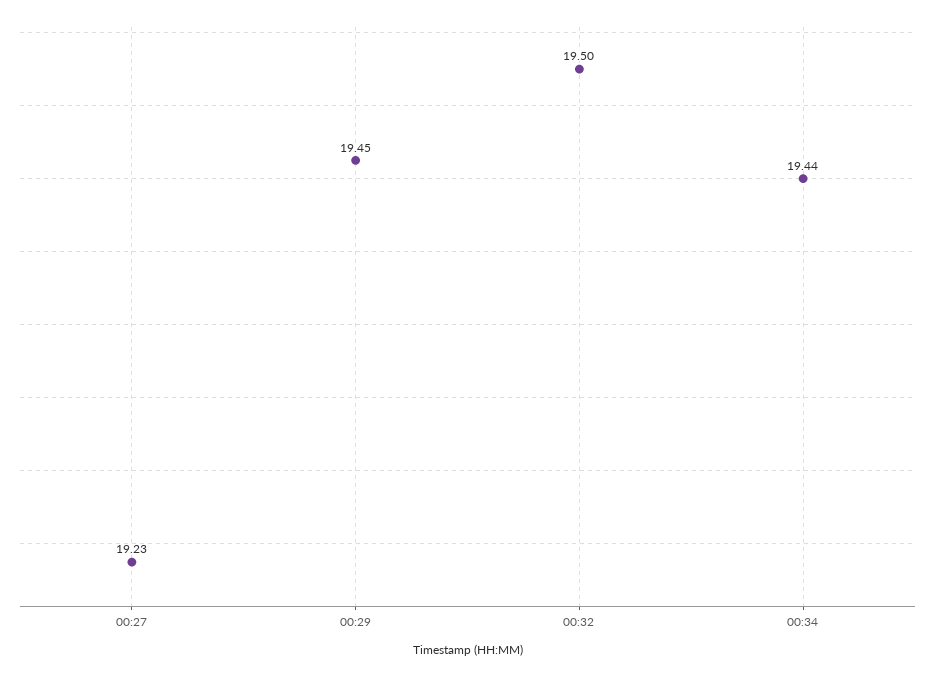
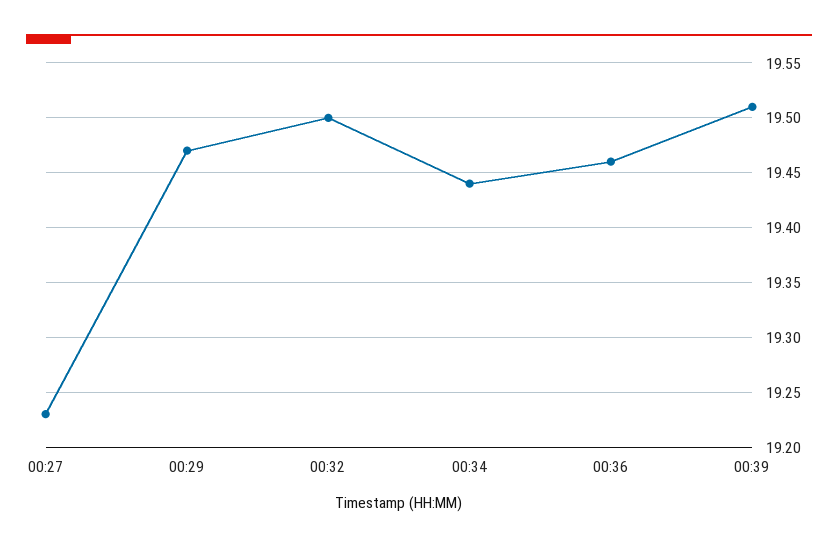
00:29: 19.45 -> 19.47
00:36: none -> 19.46
00:39: none -> 19.51

